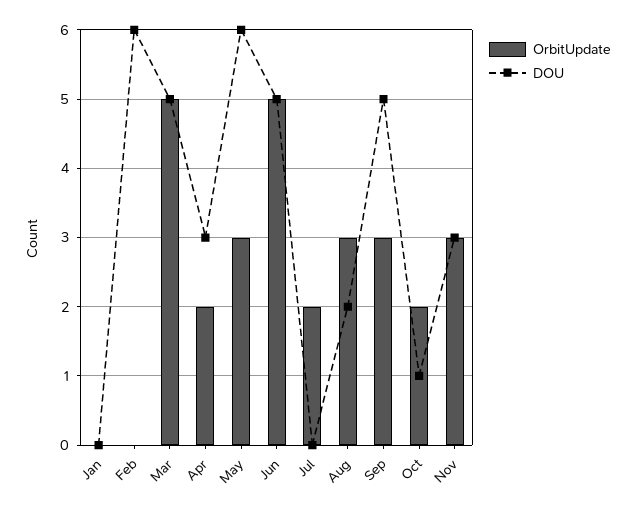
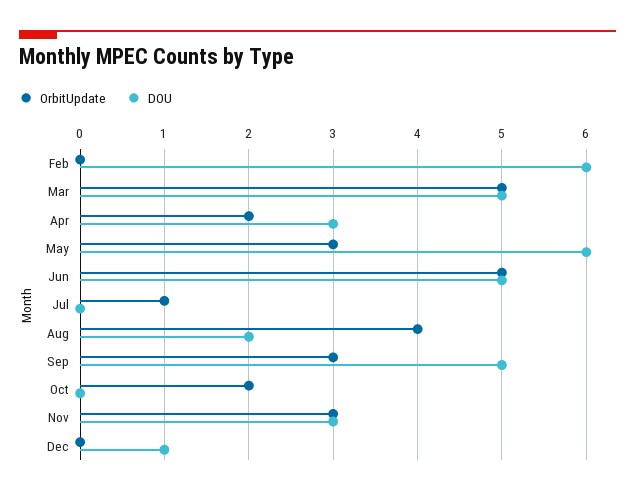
OrbitUpdate, Jan: 0 -> none
DOU, Jan: 0 -> none
OrbitUpdate, Jul: 2 -> 1
OrbitUpdate, Aug: 3 -> 4
DOU, Oct: 1 -> 0
OrbitUpdate, Dec: none -> 0
DOU, Dec: none -> 1

